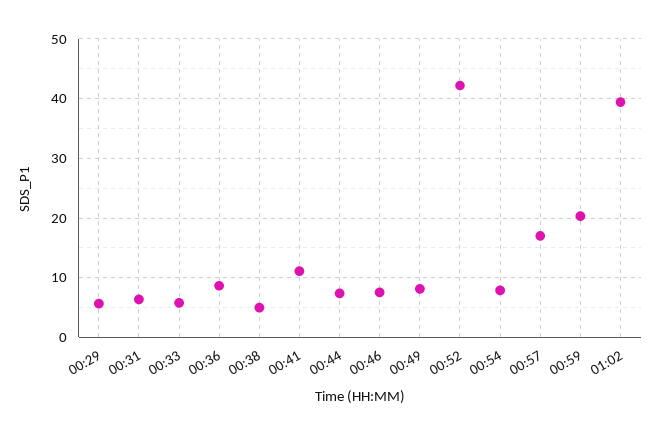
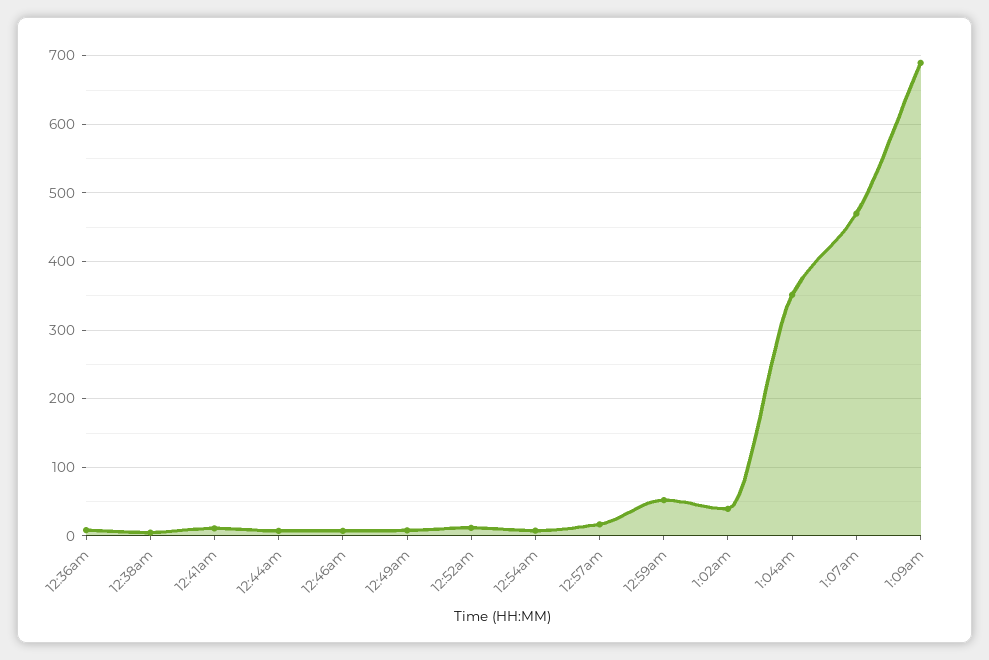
00:29: 6 -> none
00:31: 6 -> none
00:33: 6 -> none
00:52: 42 -> 10
00:59: 20 -> 50
1:04am: none -> 350
1:07am: none -> 470
1:09am: none -> 690

